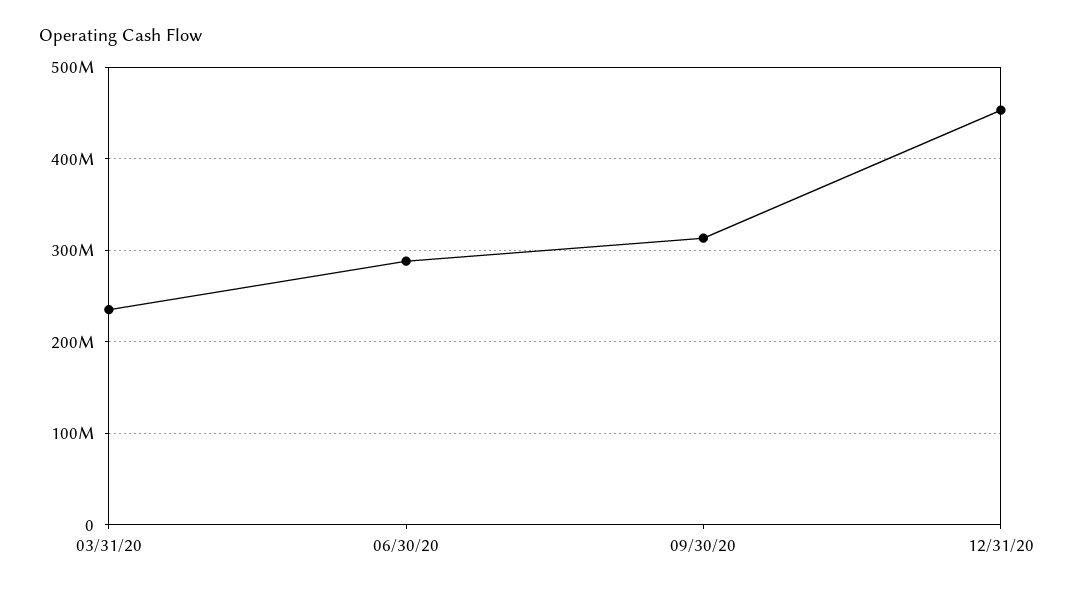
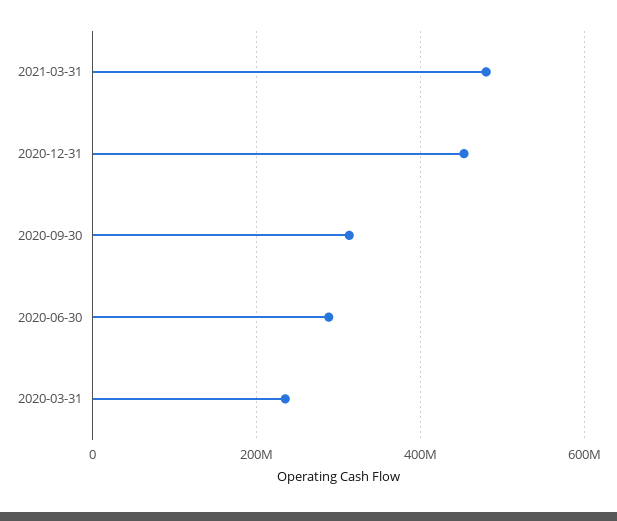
2021-03-31: none -> 480000000

